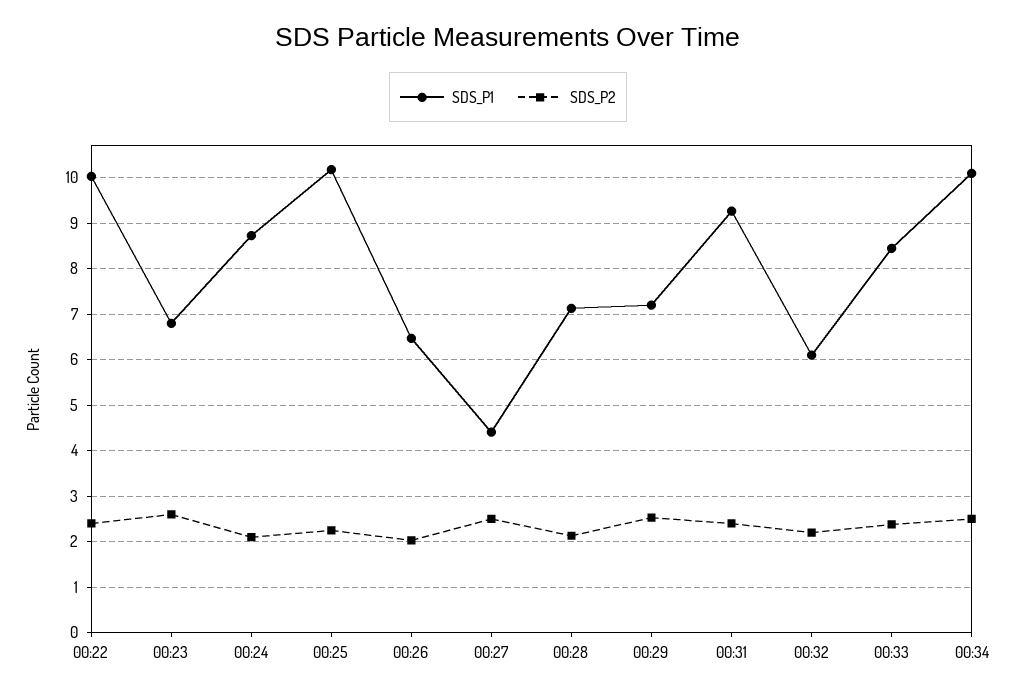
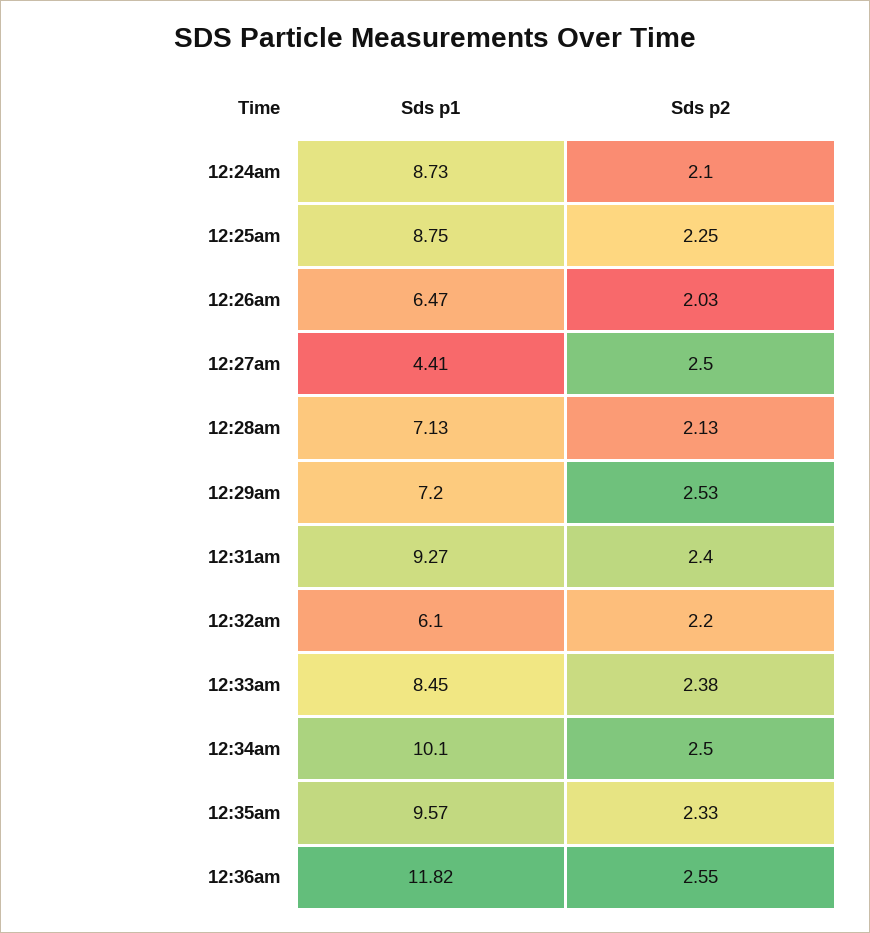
SDS_P1, 00:22: 10 -> none
SDS_P2, 00:22: 2.4 -> none
SDS_P1, 00:23: 6.8 -> none
SDS_P2, 00:23: 2.6 -> none
SDS_P1, 00:25: 10.2 -> 8.75
SDS_P1, 12:35am: none -> 9.57
SDS_P2, 12:35am: none -> 2.33
SDS_P1, 12:36am: none -> 11.82
SDS_P2, 12:36am: none -> 2.55

